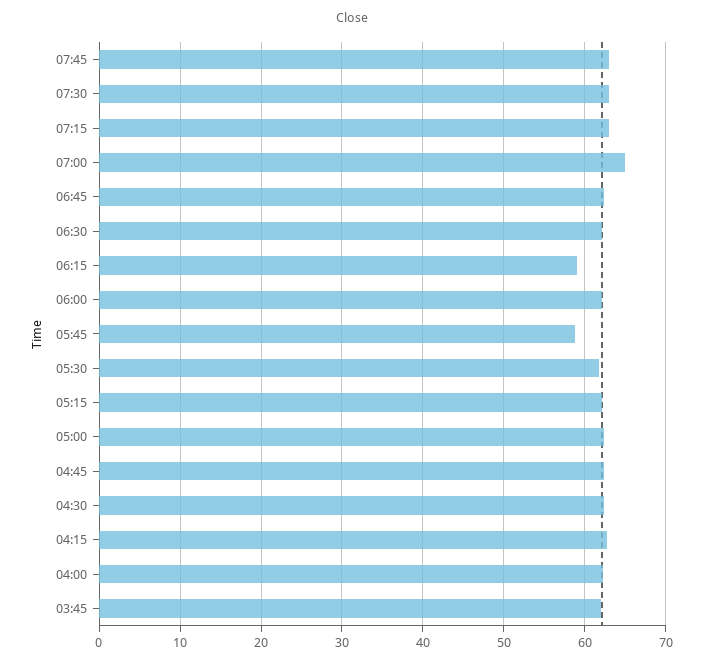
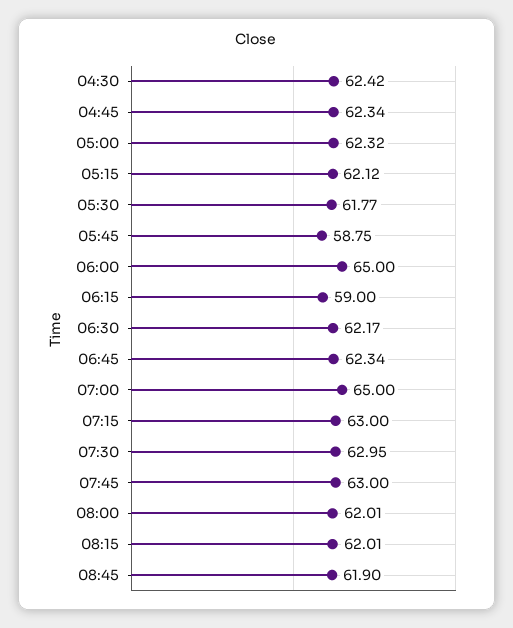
06:00: 62 -> 65
04:15: 63 -> none
04:00: 62 -> none
03:45: 62 -> none
08:00: none -> 62.01
08:15: none -> 62.01
08:45: none -> 61.9

